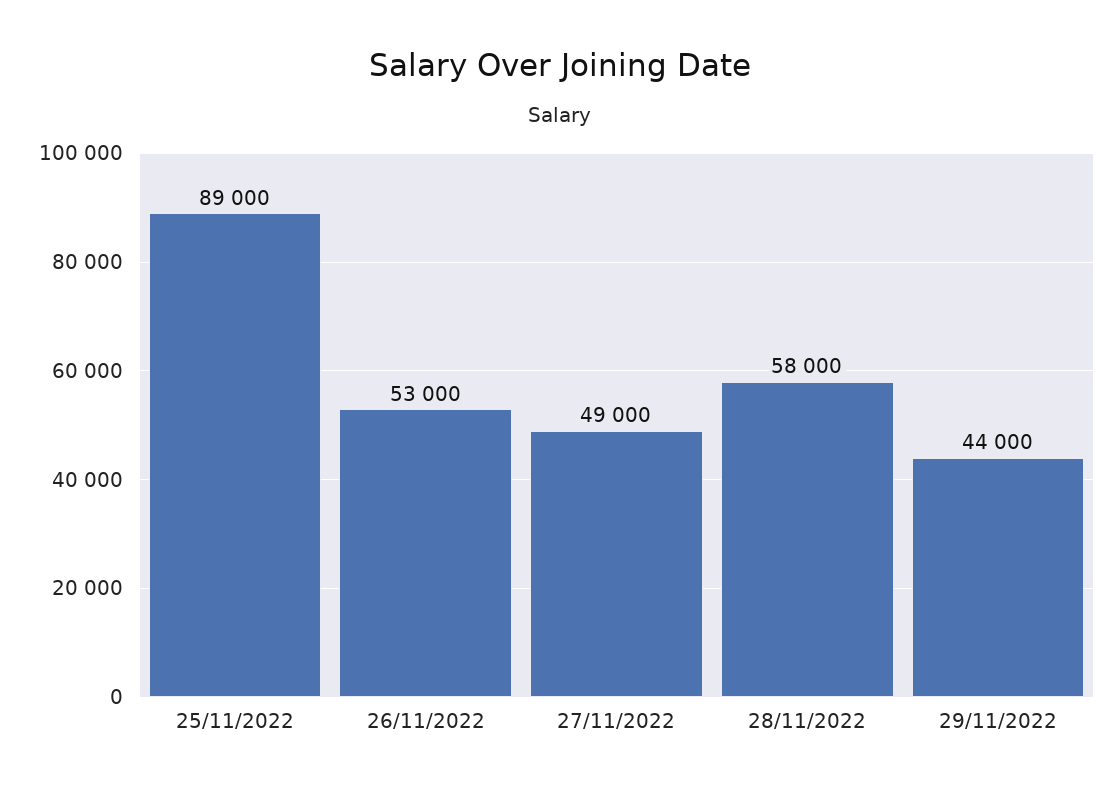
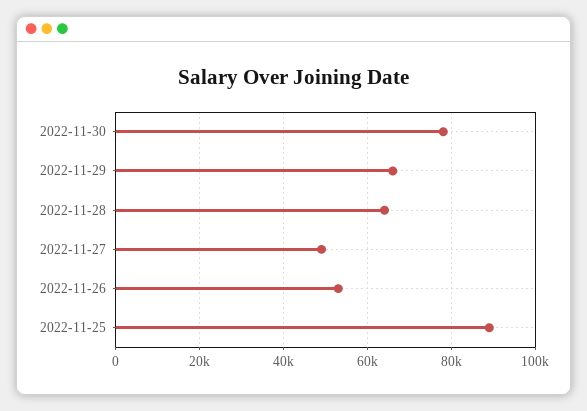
28/11/2022: 58000 -> 64000
29/11/2022: 44000 -> 66000
2022-11-30: none -> 78000

